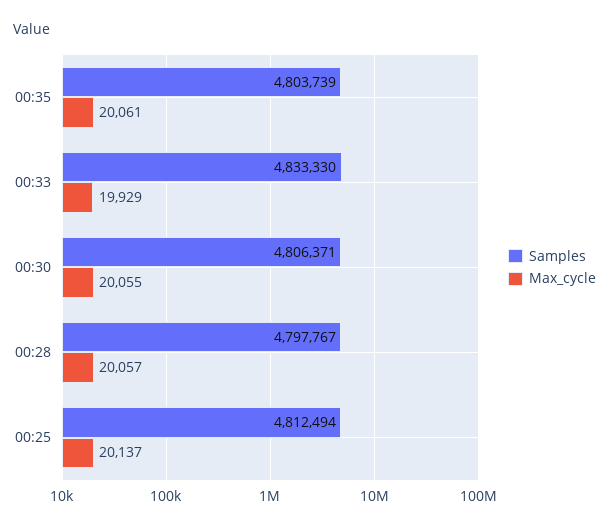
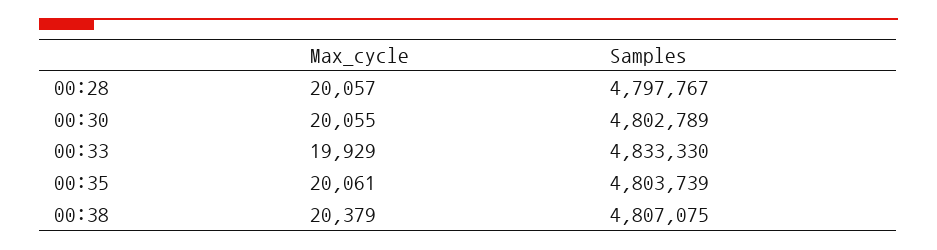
Samples, 00:30: 4806371 -> 4802789
Samples, 00:25: 4812494 -> none
Max_cycle, 00:25: 20137 -> none
Max_cycle, 00:38: none -> 20379
Samples, 00:38: none -> 4807075

